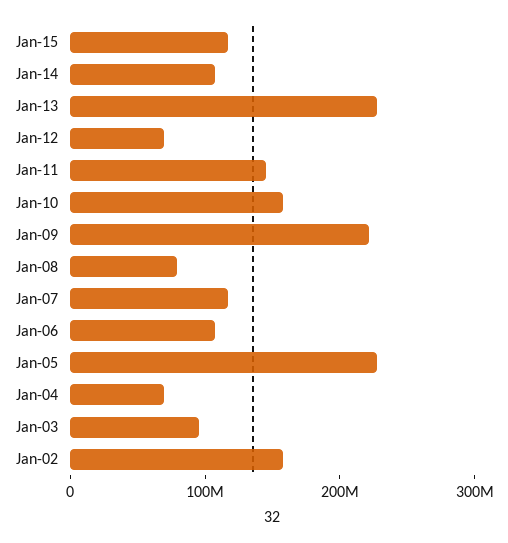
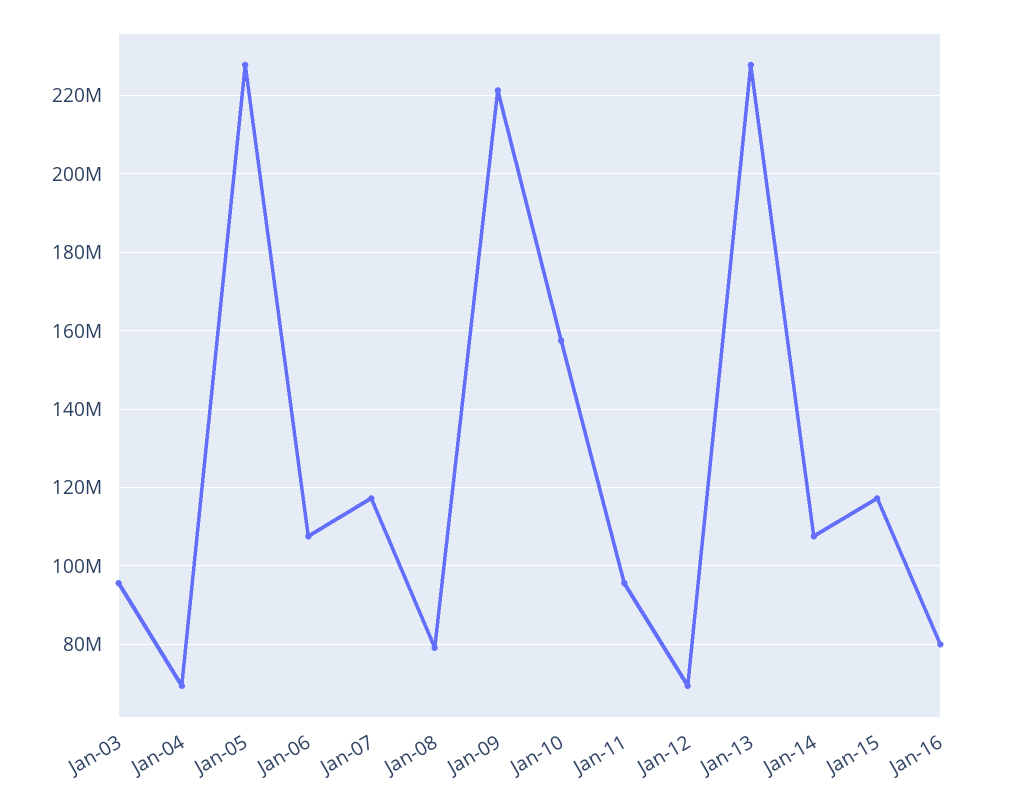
Jan-11: 140000000 -> 96000000
Jan-02: 160000000 -> none
Jan-16: none -> 80000000

